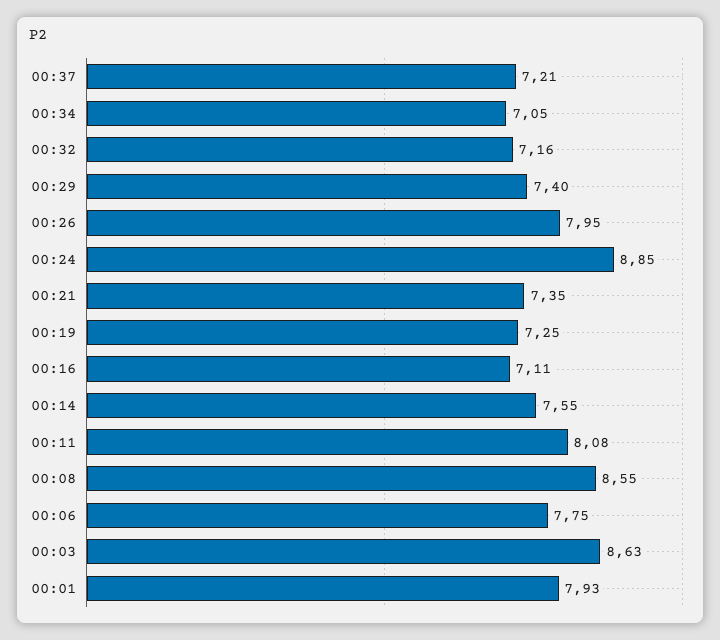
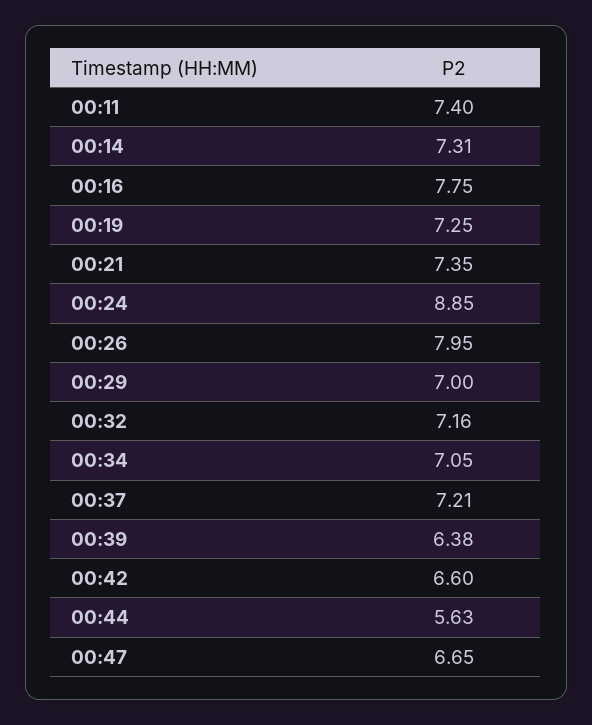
00:29: 7.4 -> 7
00:16: 7.11 -> 7.75
00:14: 7.55 -> 7.31
00:11: 8.08 -> 7.4
00:08: 8.55 -> none
00:06: 7.75 -> none
00:03: 8.63 -> none
00:01: 7.93 -> none
00:39: none -> 6.38
00:42: none -> 6.6
00:44: none -> 5.63
00:47: none -> 6.65

